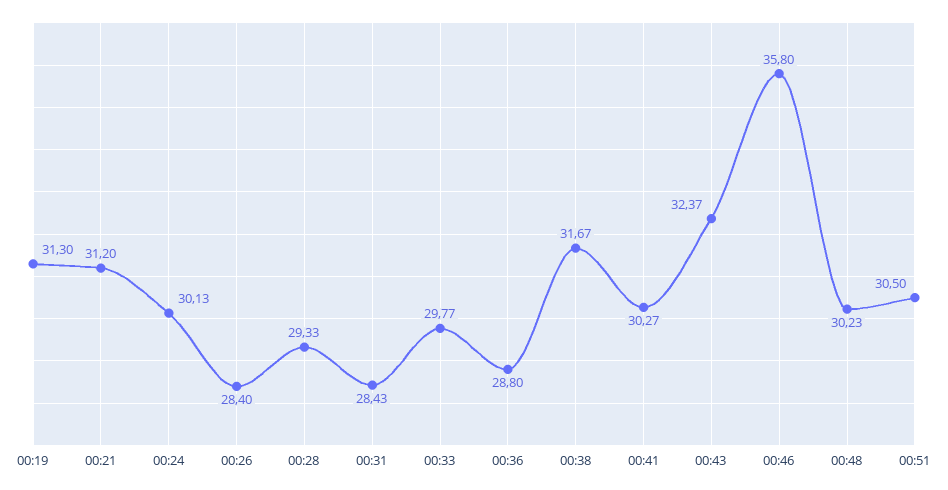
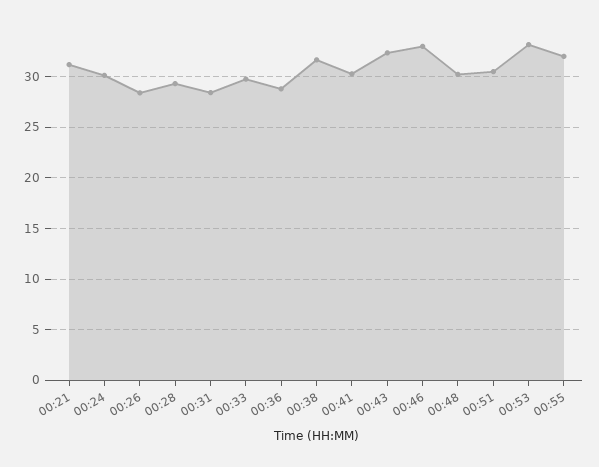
00:19: 31.3 -> none
00:46: 35.8 -> 33
00:53: none -> 33
00:55: none -> 32

